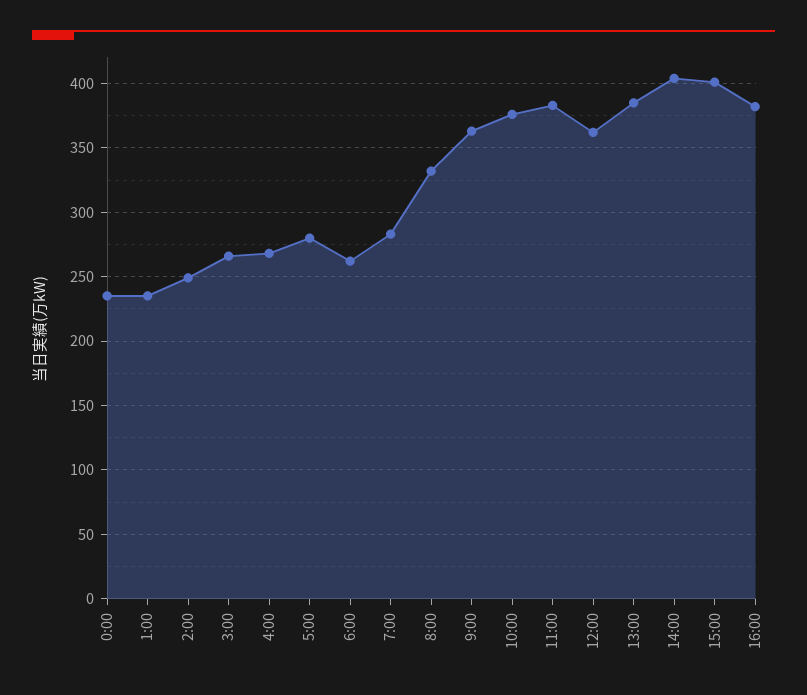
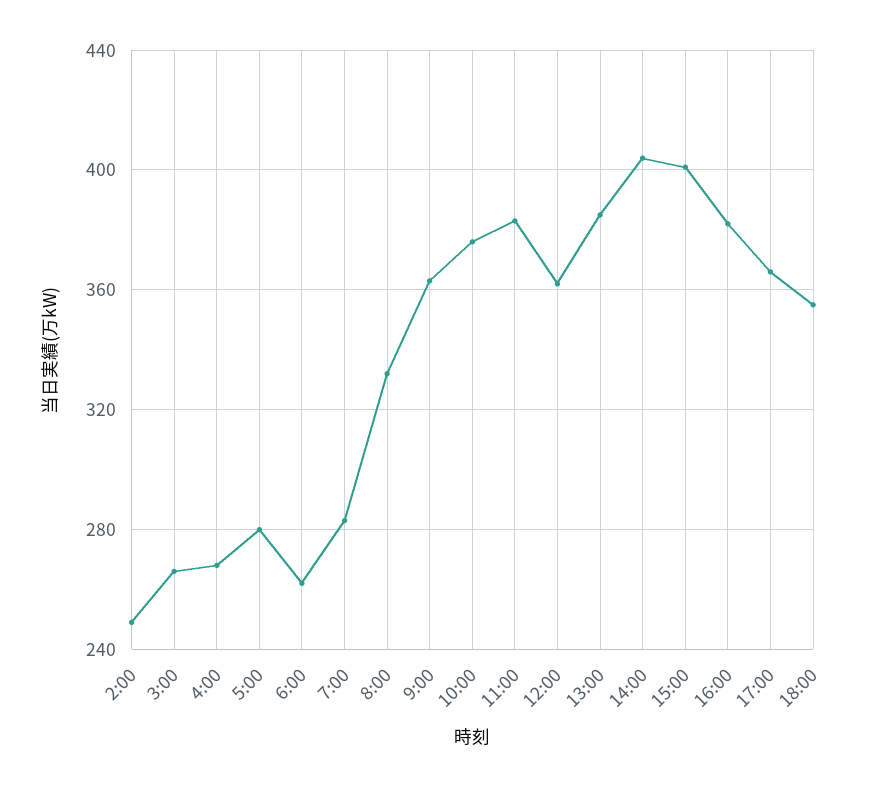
0:00: 235 -> none
1:00: 235 -> none
17:00: none -> 365
18:00: none -> 355

